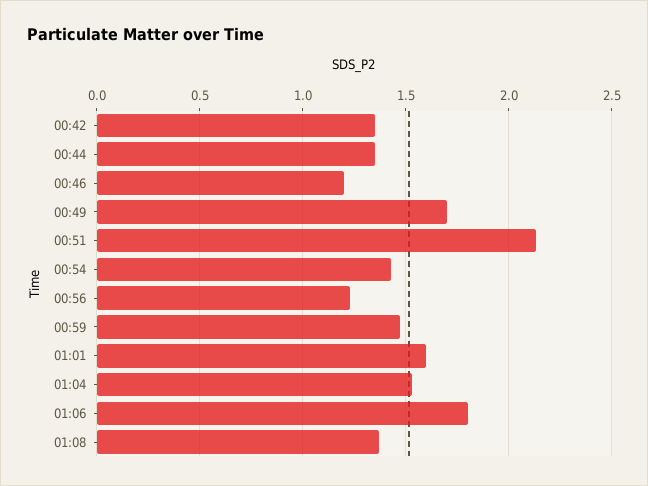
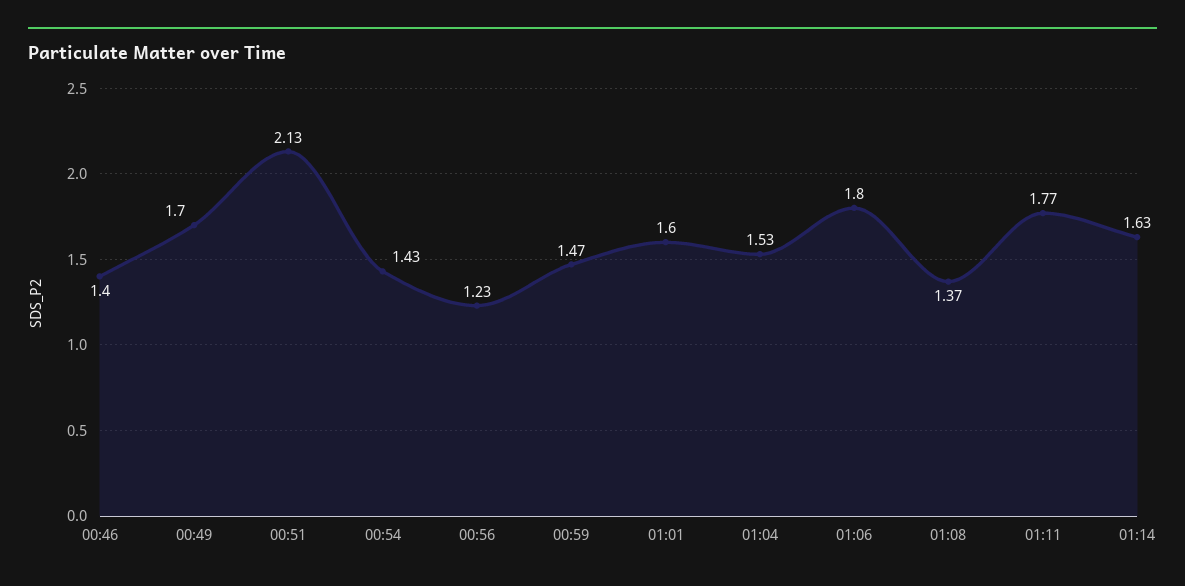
00:42: 1.35 -> none
00:44: 1.35 -> none
00:46: 1.2 -> 1.4
01:11: none -> 1.77
01:14: none -> 1.63

